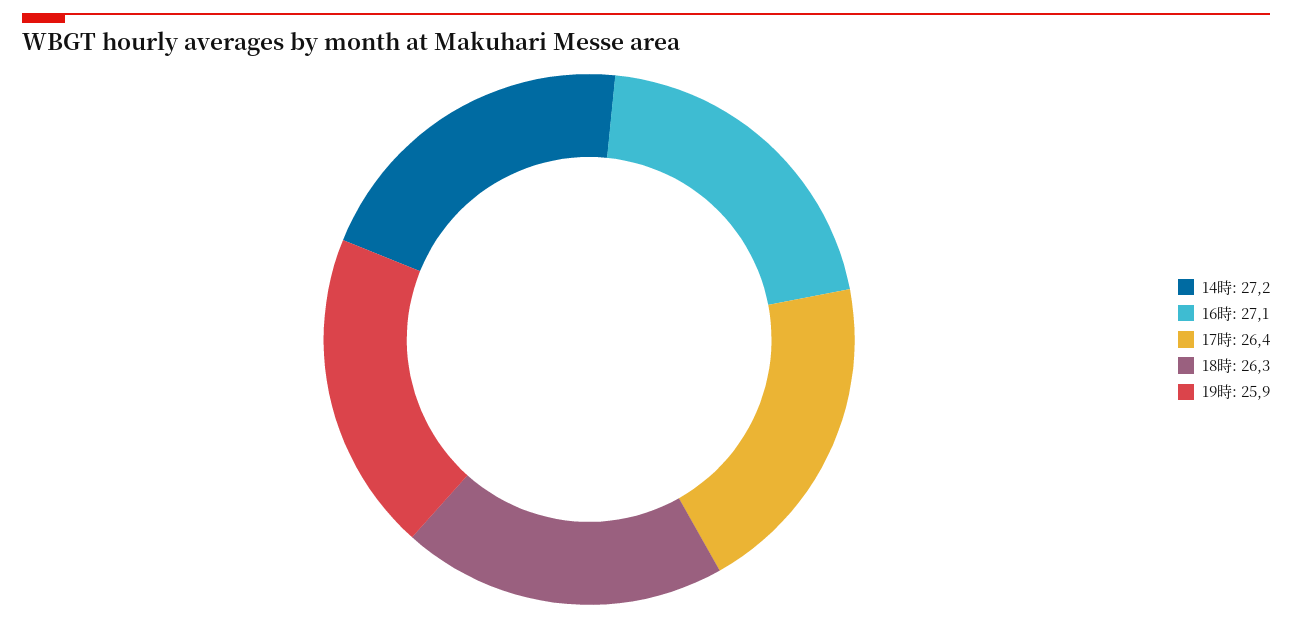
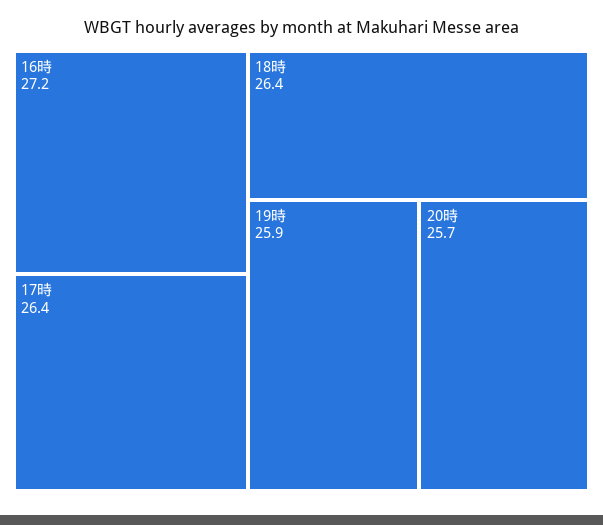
14時: 27.2 -> none
16時: 27.1 -> 27.2
18時: 26.3 -> 26.4
20時: none -> 25.7

